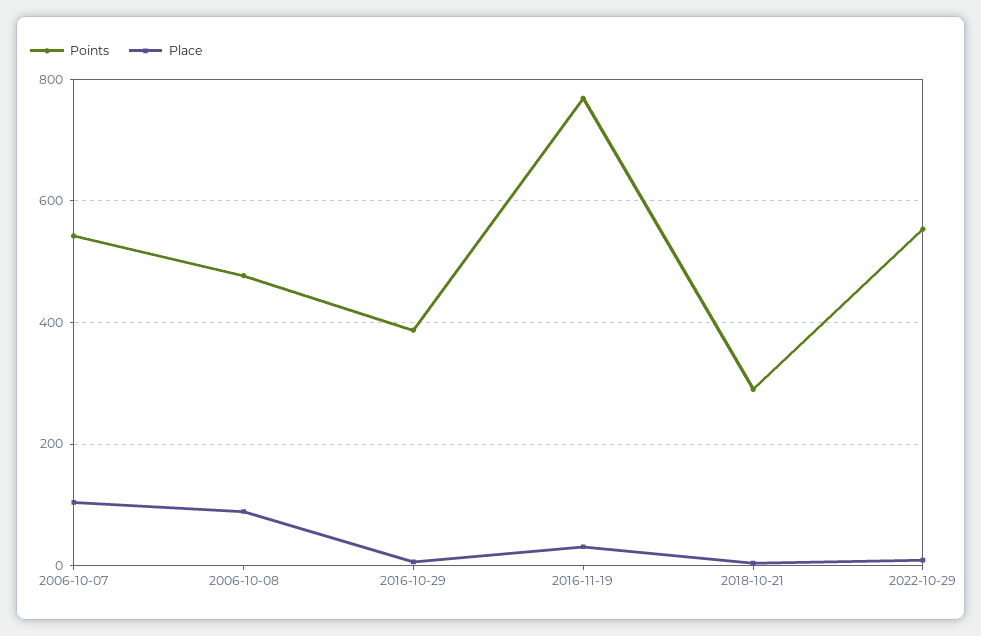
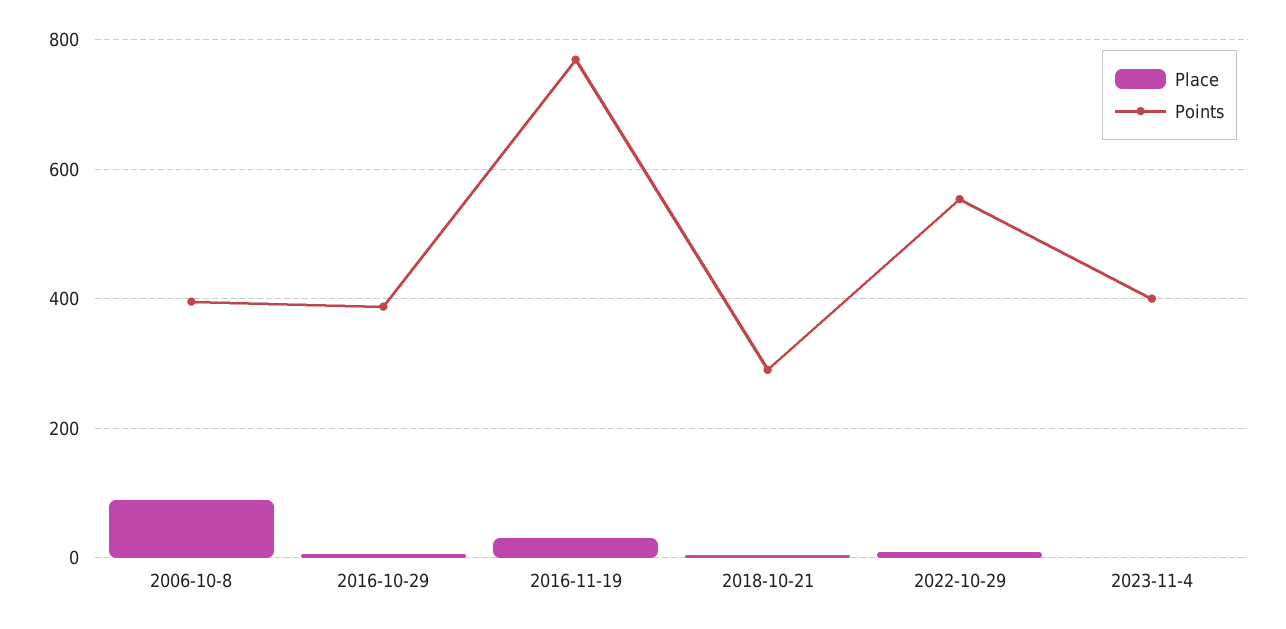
Points, 2006-10-07: 540 -> none
Place, 2006-10-07: 100 -> none
Points, 2006-10-08: 480 -> 400
Place, 2023-11-4: none -> 0
Points, 2023-11-4: none -> 400

